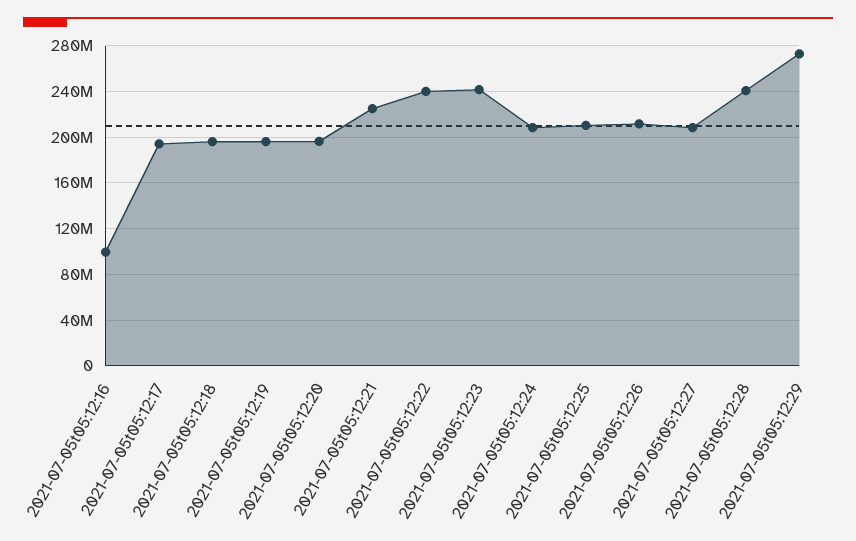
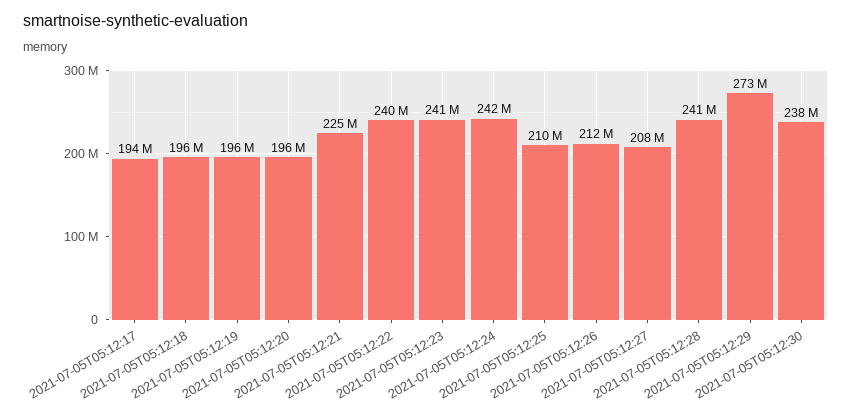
2021-07-05t05:12:16: 100000000 -> none
2021-07-05t05:12:24: 210000000 -> 242000000
2021-07-05T05:12:30: none -> 238000000

